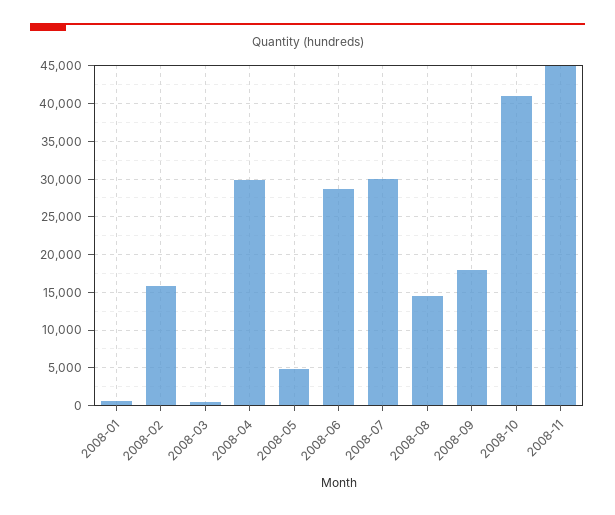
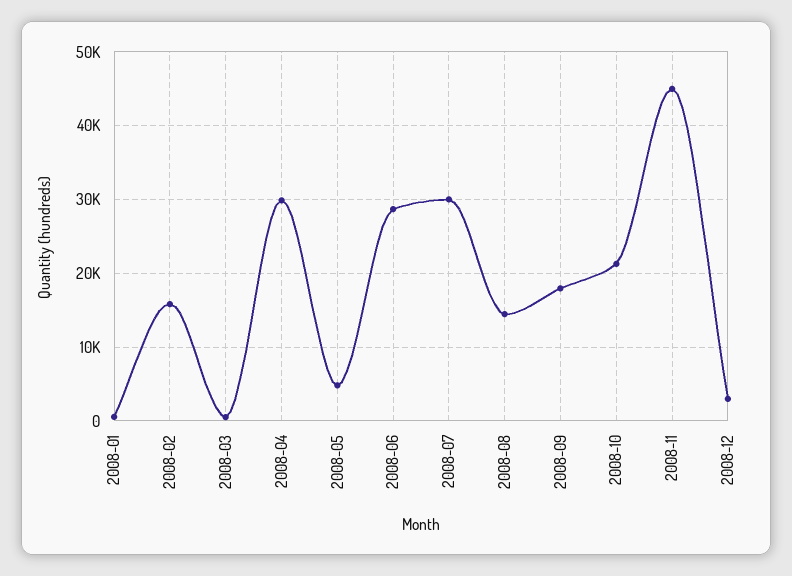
2008-10: 41000 -> 21000
2008-12: none -> 3000

